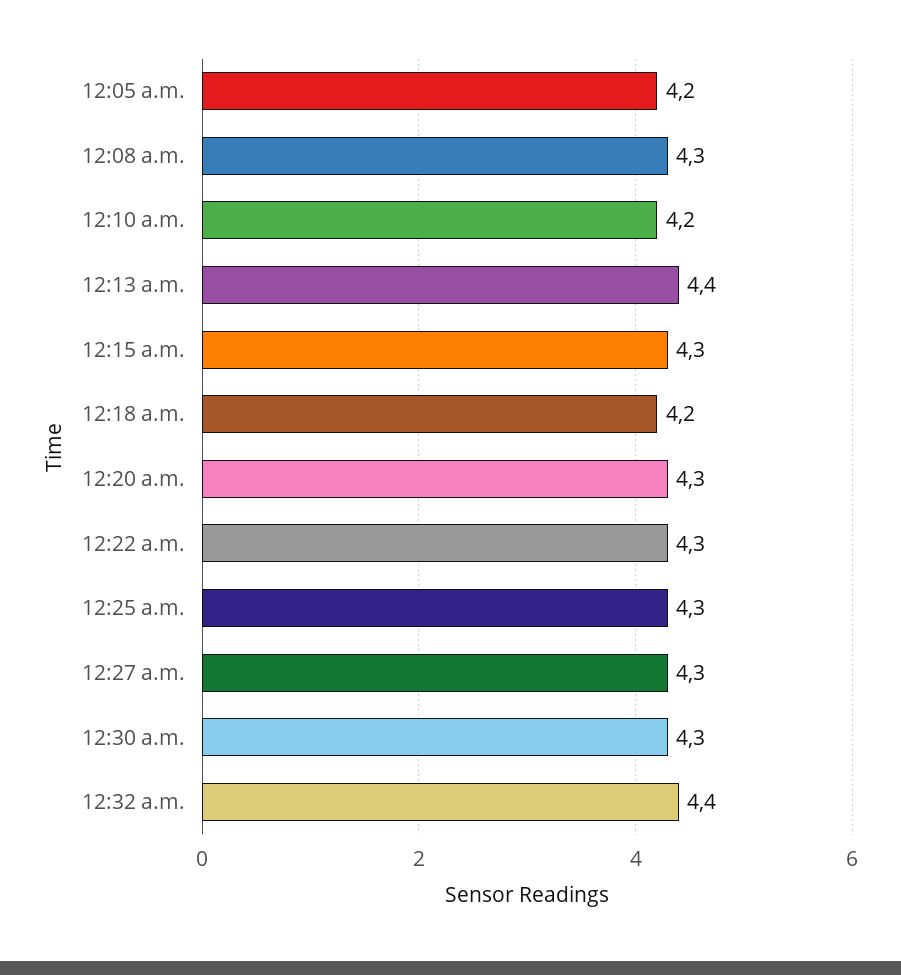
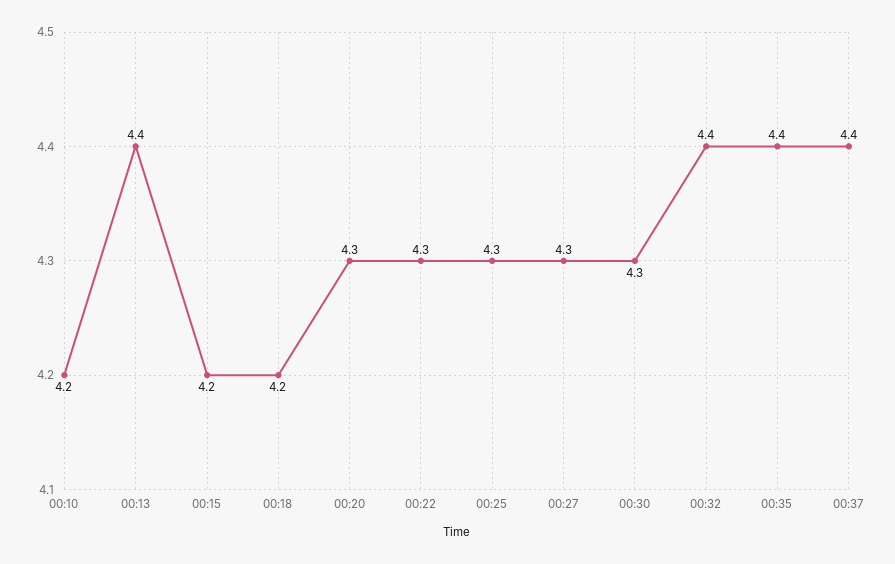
12:05 a.m.: 4.2 -> none
12:08 a.m.: 4.3 -> none
12:15 a.m.: 4.3 -> 4.2
00:35: none -> 4.4
00:37: none -> 4.4

